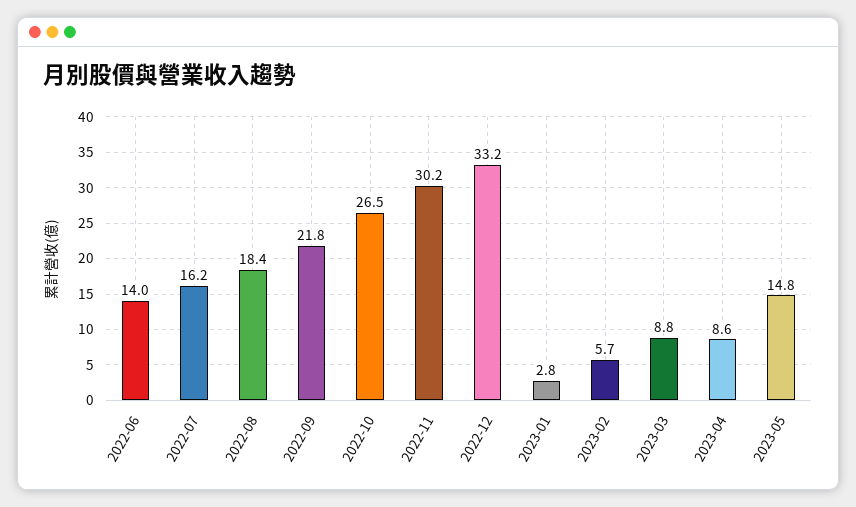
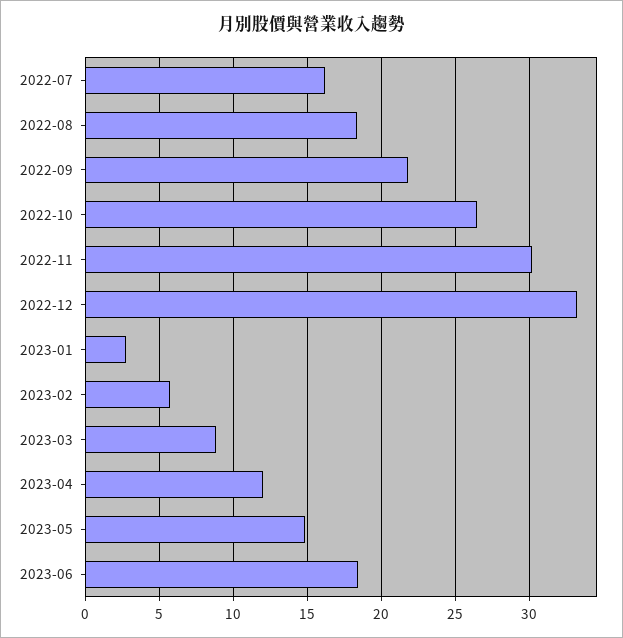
2022-06: 14 -> none
2023-04: 8.6 -> 12
2023-06: none -> 18.5

